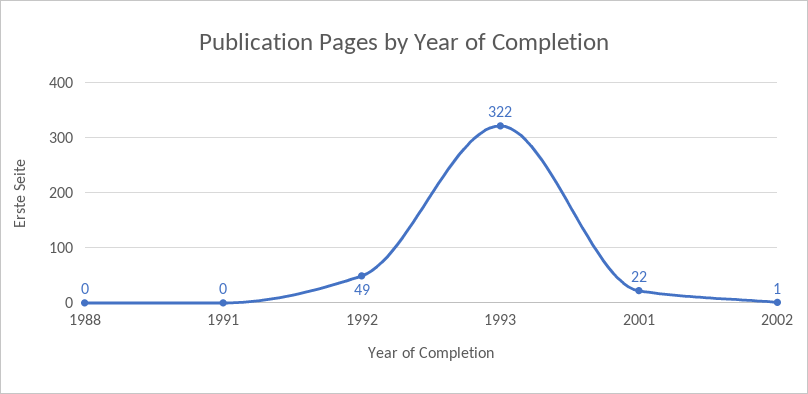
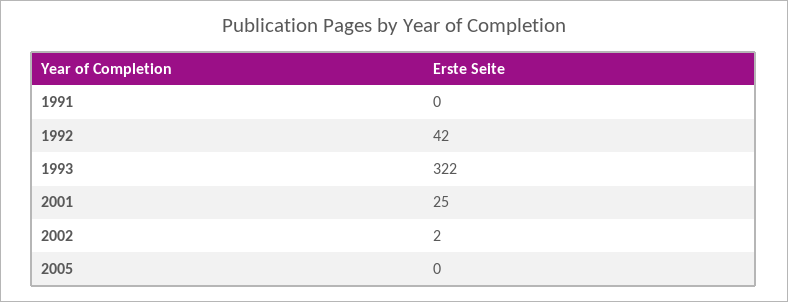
1988: 0 -> none
1992: 49 -> 42
2001: 22 -> 25
2002: 1 -> 2
2005: none -> 0

